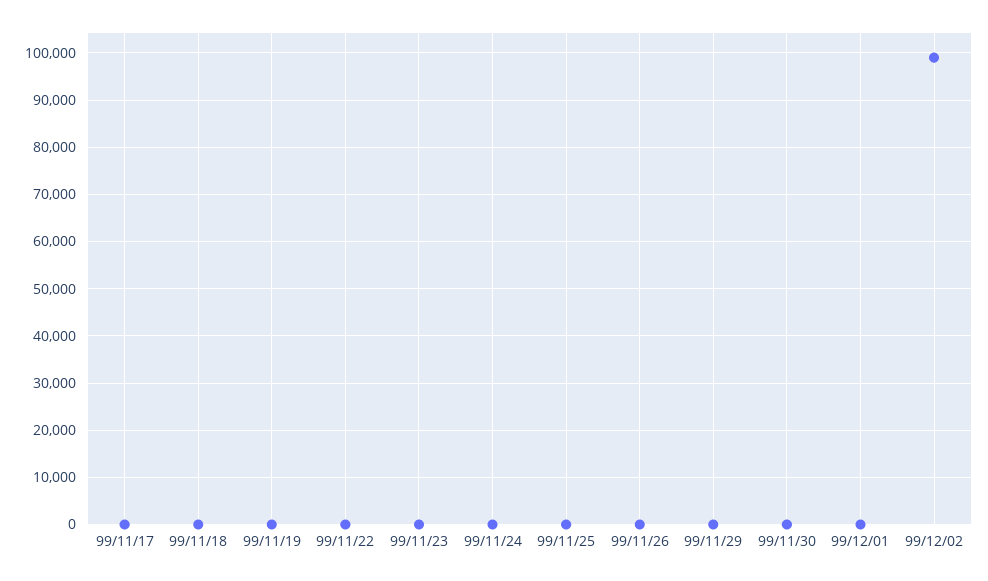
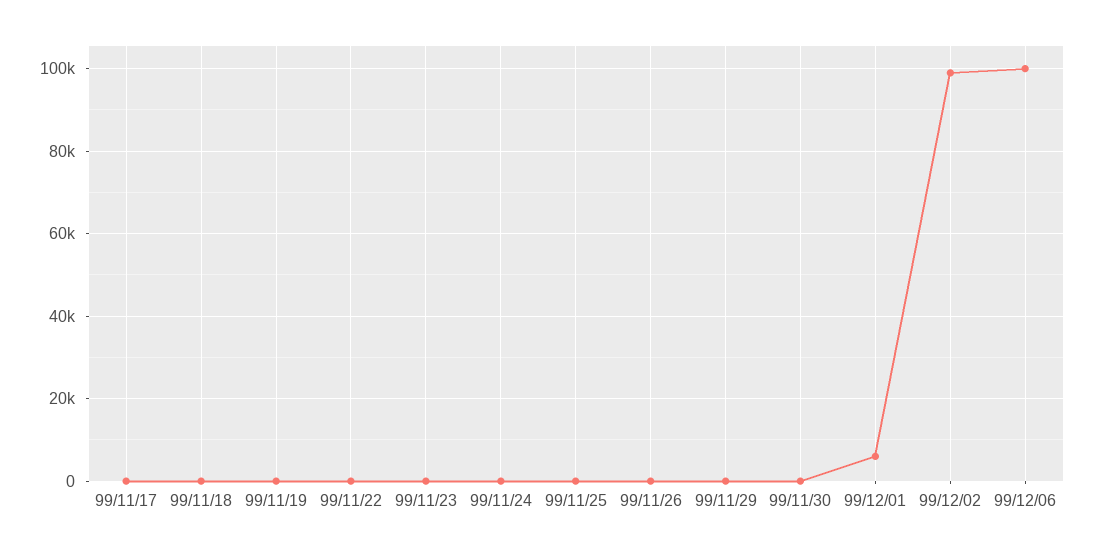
99/12/01: 0 -> 6000
99/12/06: none -> 100000

